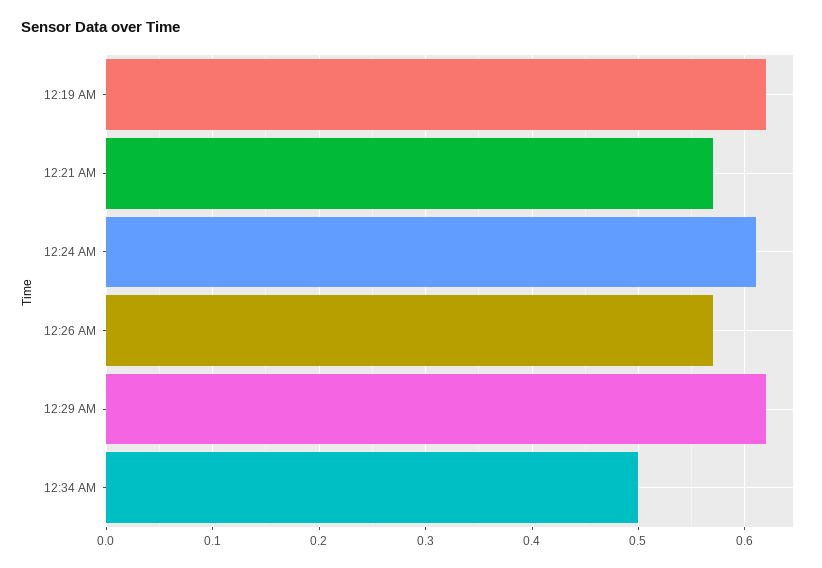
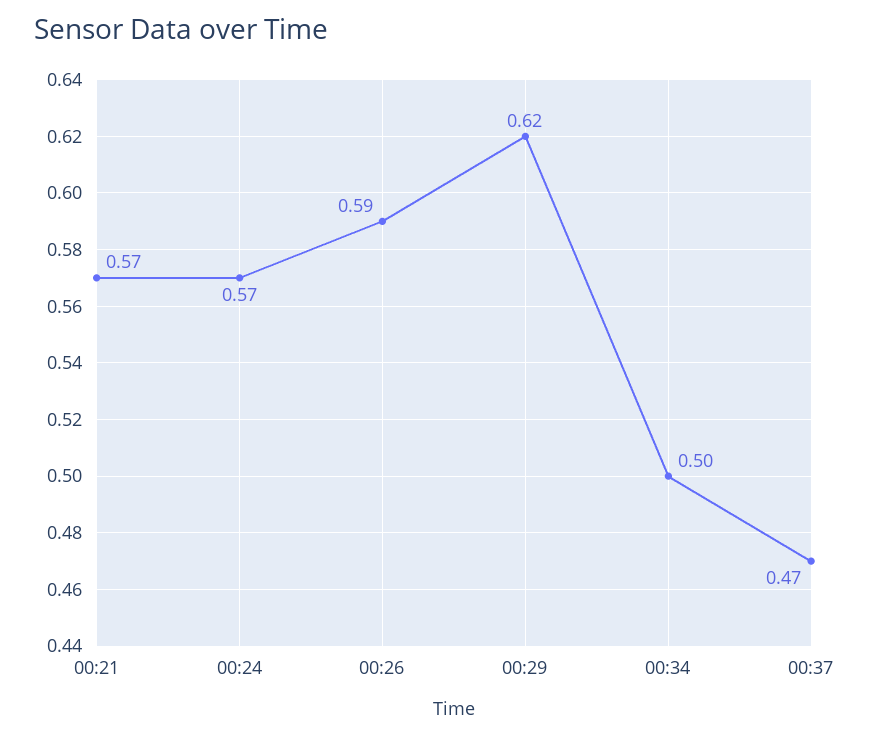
12:19 AM: 0.62 -> none
12:24 AM: 0.61 -> 0.57
12:26 AM: 0.57 -> 0.59
00:37: none -> 0.47

